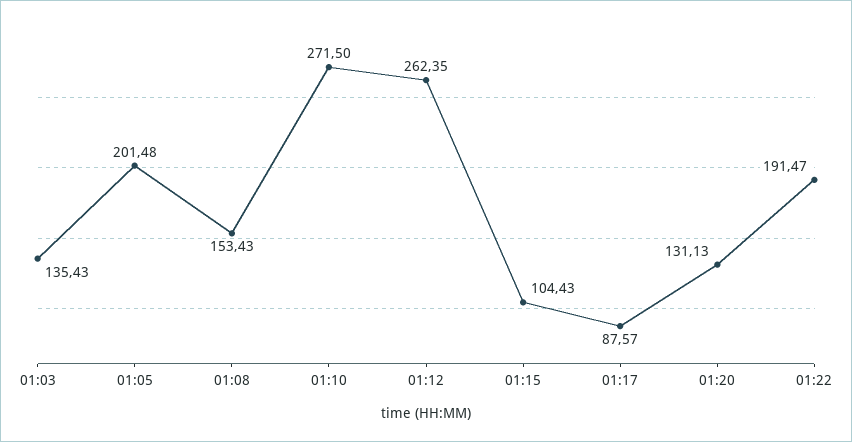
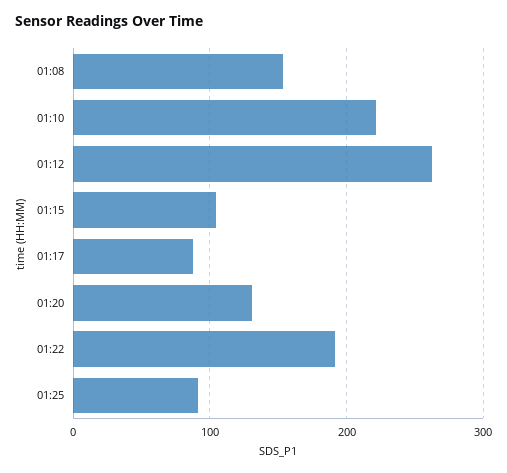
01:03: 135.43 -> none
01:05: 201.48 -> none
01:10: 271.5 -> 220
01:25: none -> 90

